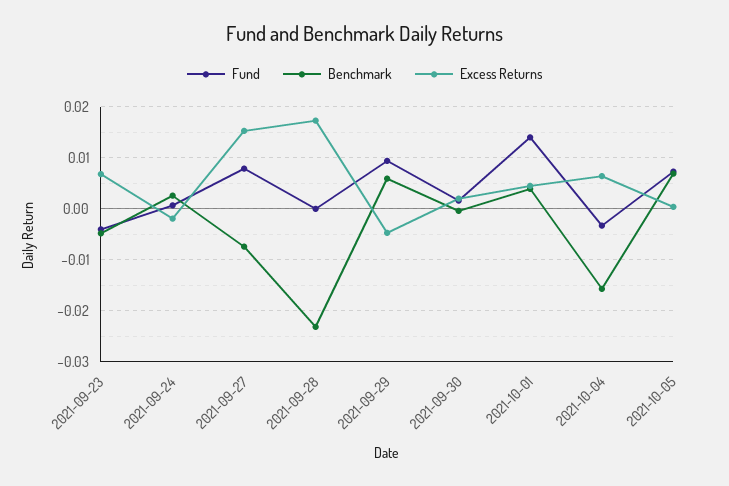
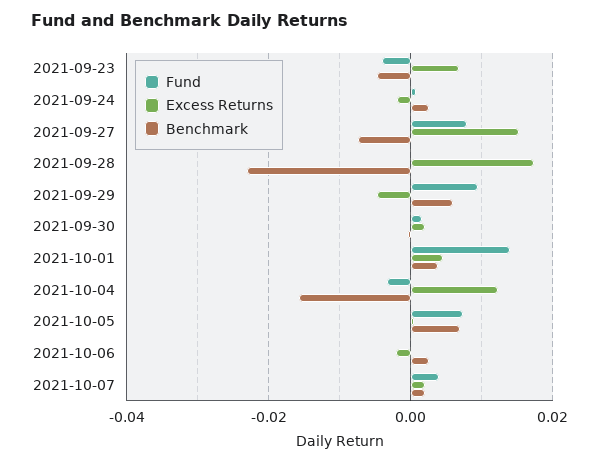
Excess Returns, 2021-10-04: 0.006 -> 0.012
Fund, 2021-10-06: none -> 0
Excess Returns, 2021-10-06: none -> -0.002
Benchmark, 2021-10-06: none -> 0.002
Fund, 2021-10-07: none -> 0.004
Excess Returns, 2021-10-07: none -> 0.002
Benchmark, 2021-10-07: none -> 0.002

